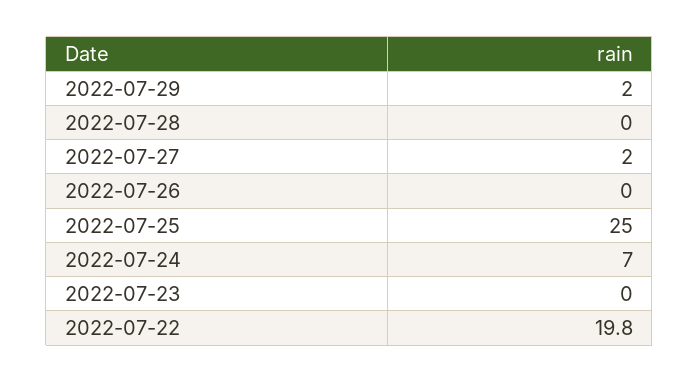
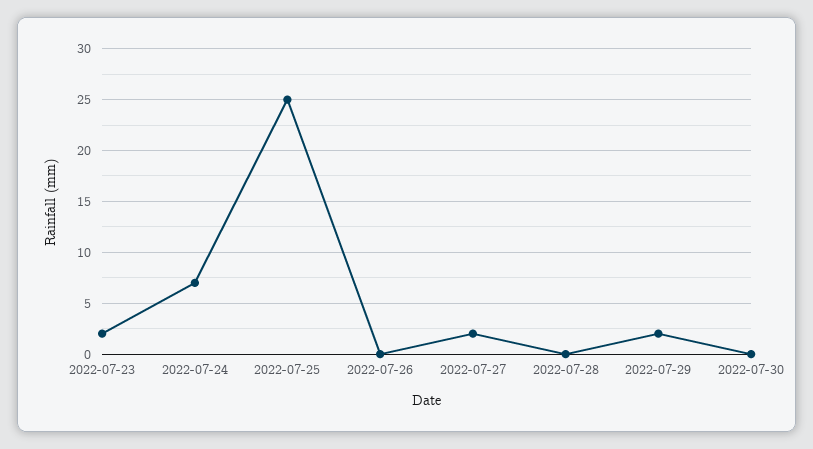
2022-07-23: 0 -> 2
2022-07-22: 19.8 -> none
2022-07-30: none -> 0

